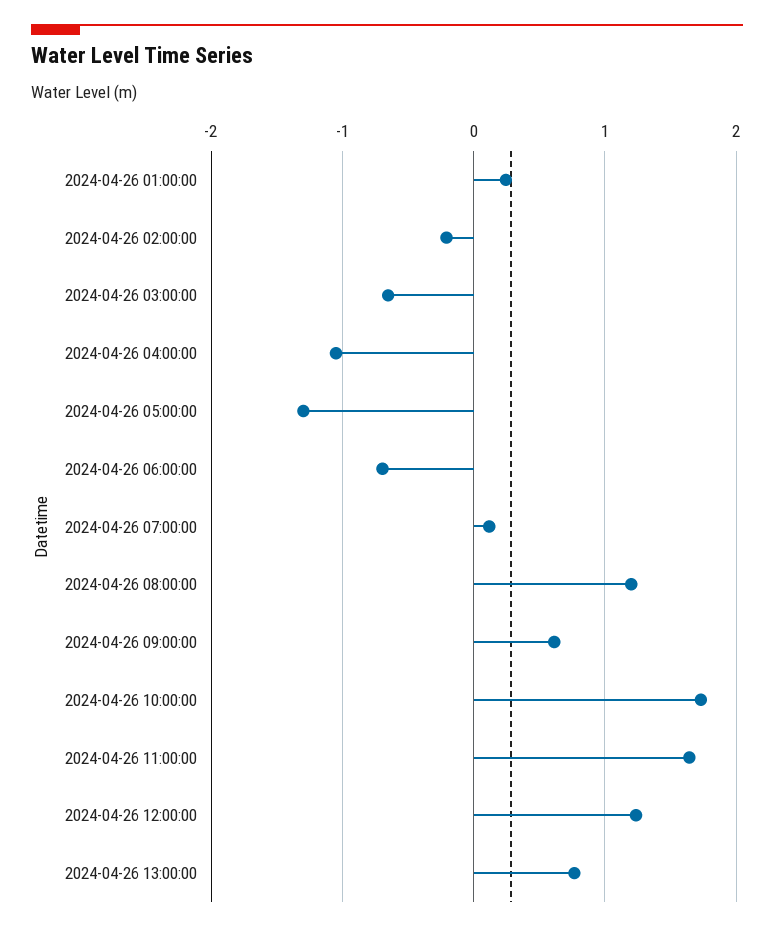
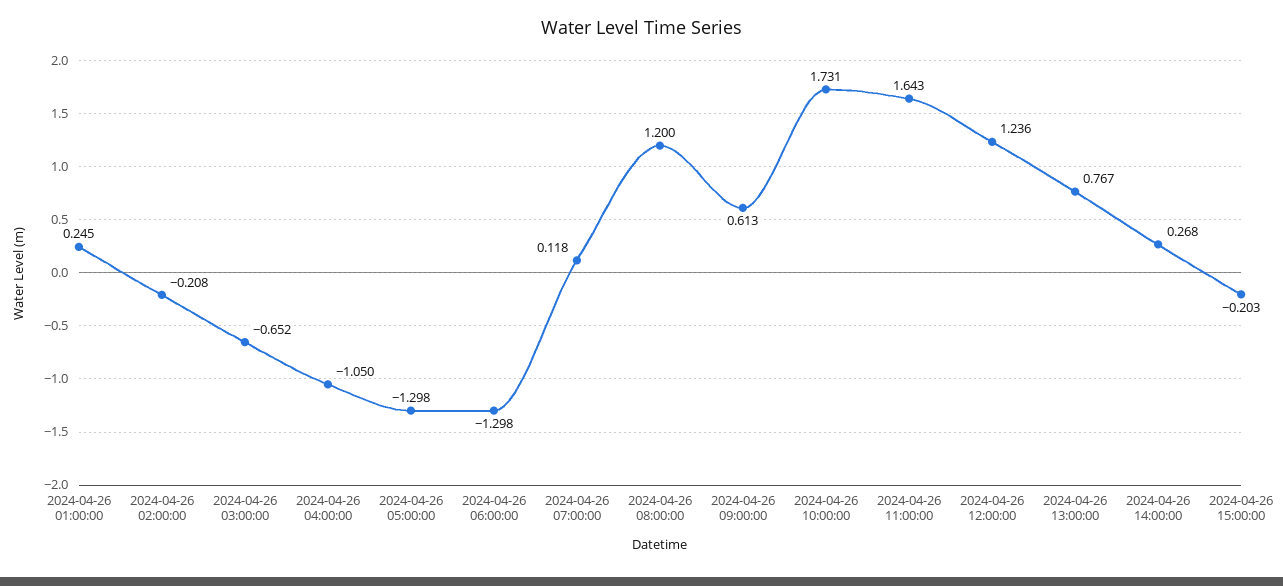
2024-04-26 06:00:00: -0.7 -> -1.298
2024-04-26 14:00:00: none -> 0.268
2024-04-26 15:00:00: none -> -0.203

